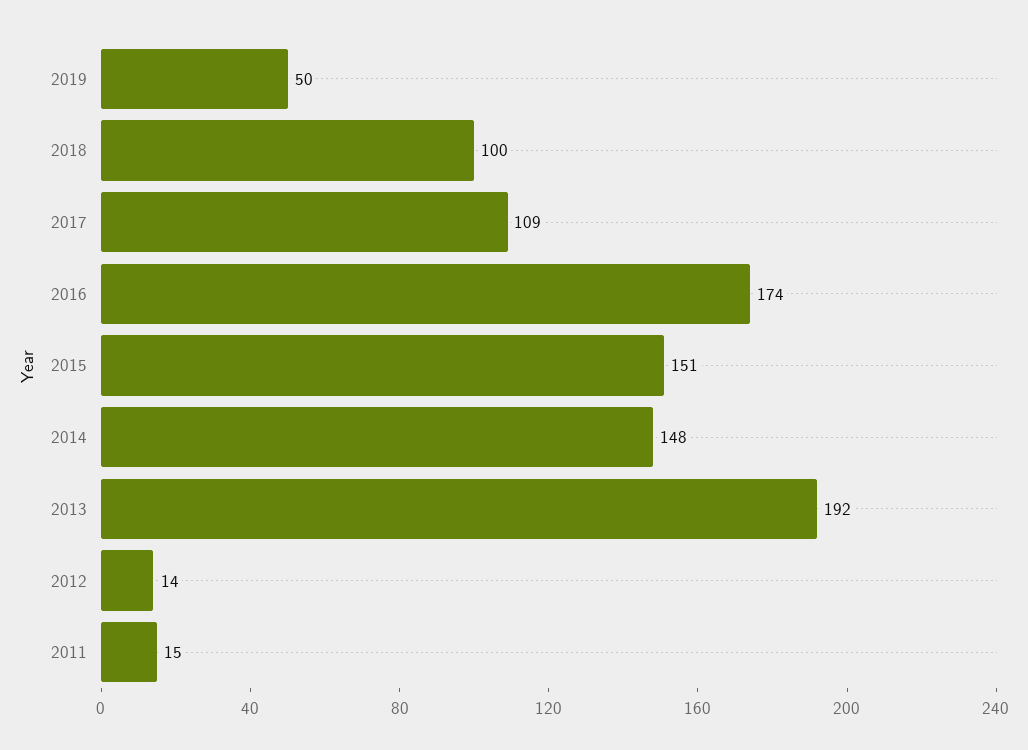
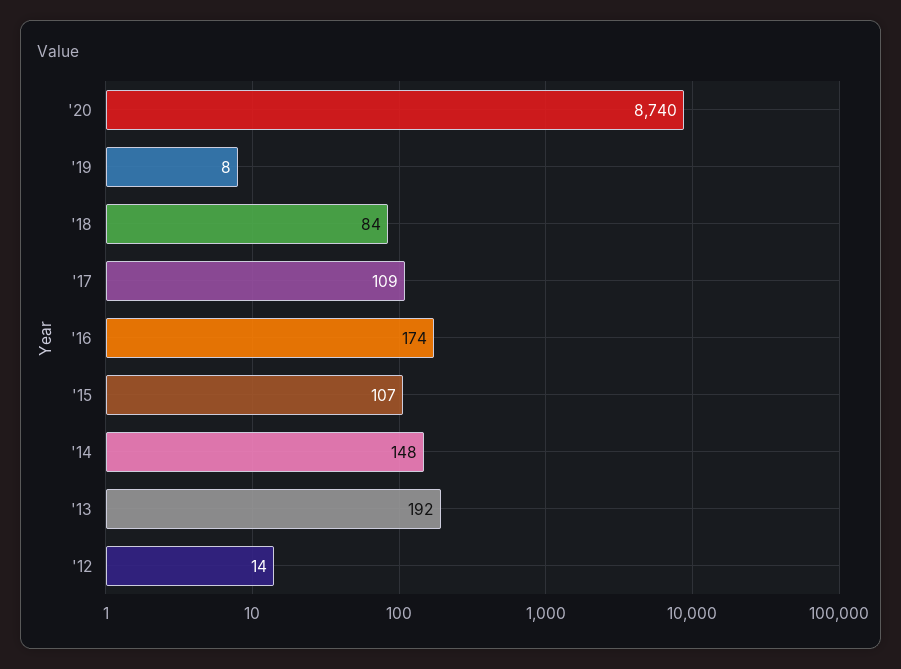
2019: 50 -> 8
2018: 100 -> 84
2015: 151 -> 107
2011: 15 -> none
'20: none -> 8740

